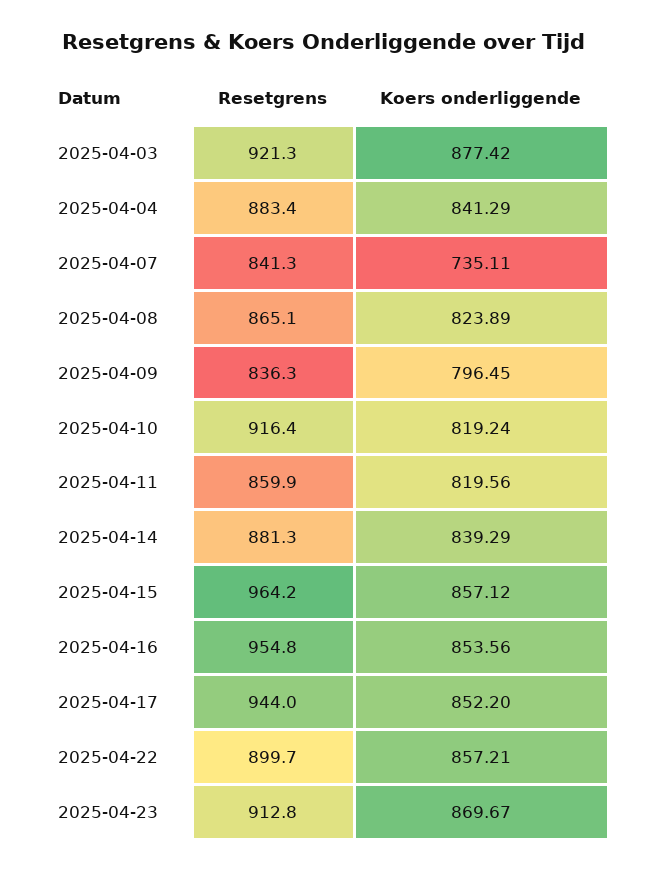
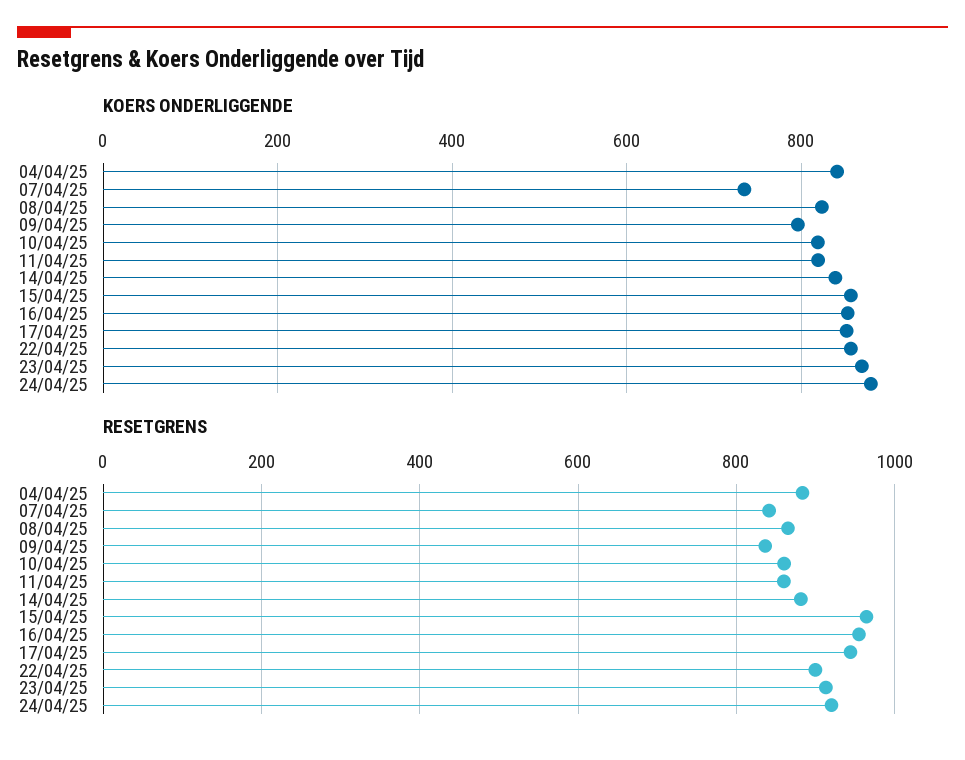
Resetgrens, 2025-04-03: 921.3 -> none
Koers onderliggende, 2025-04-03: 877.42 -> none
Resetgrens, 2025-04-10: 916.4 -> 860
Koers onderliggende, 24/04/25: none -> 880
Resetgrens, 24/04/25: none -> 920

